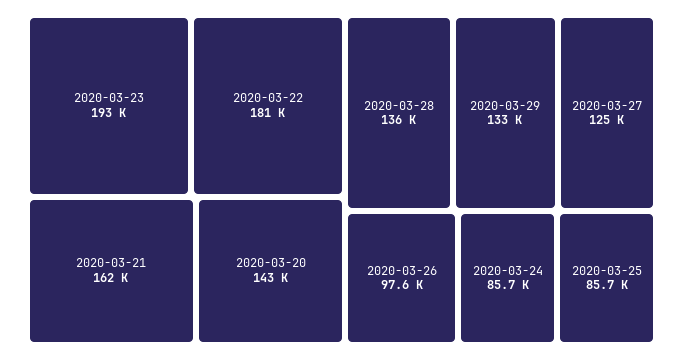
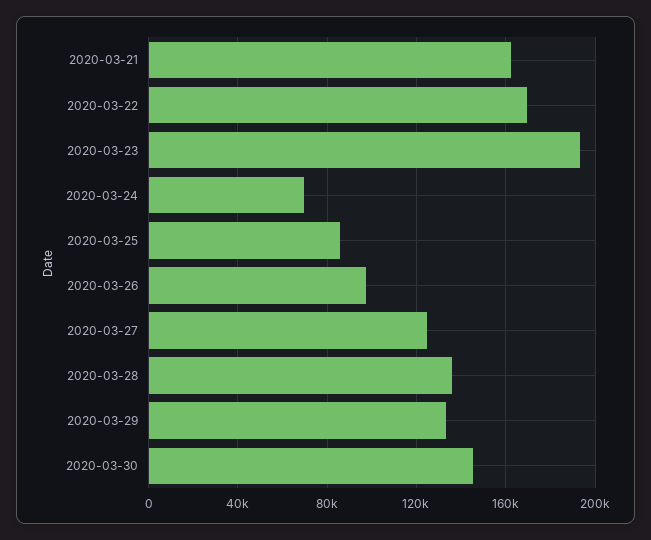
2020-03-22: 181000 -> 170000
2020-03-20: 143000 -> none
2020-03-24: 85700 -> 70000
2020-03-30: none -> 145000

